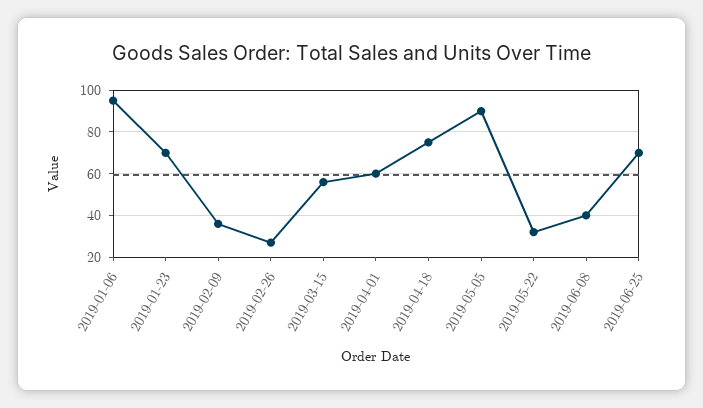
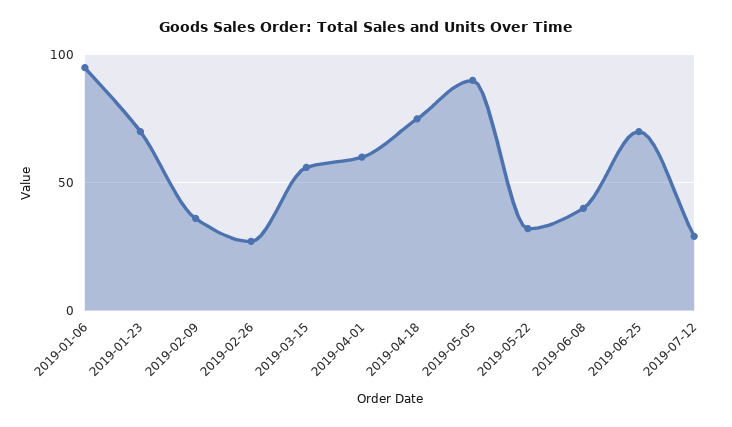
2019-07-12: none -> 30

